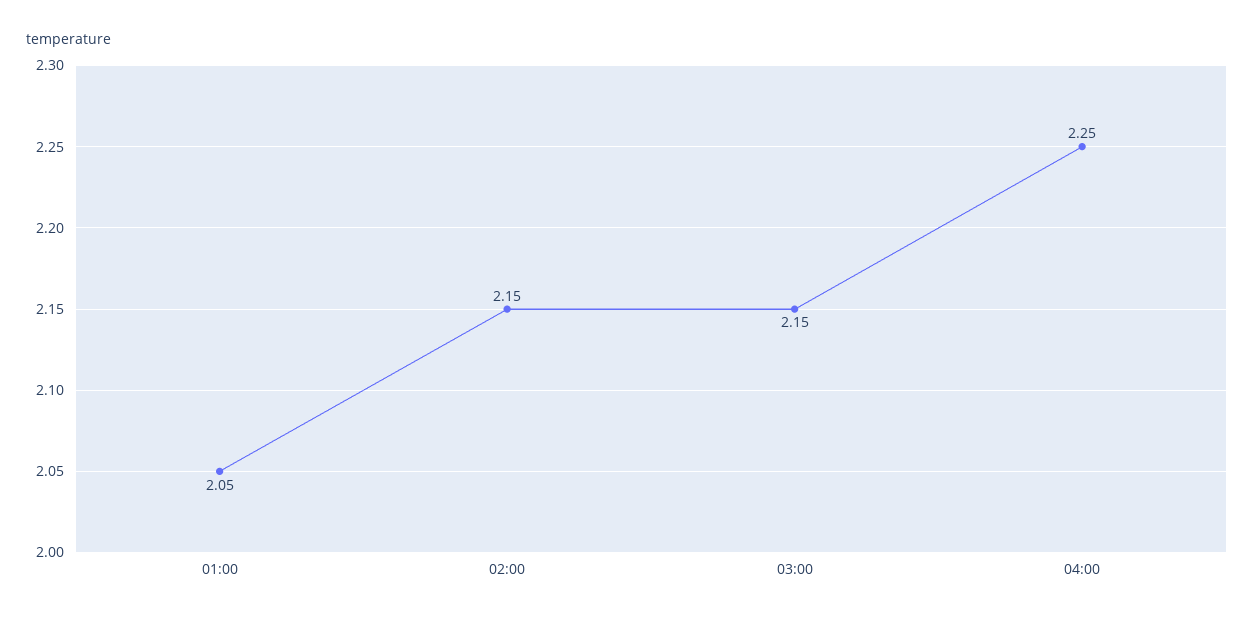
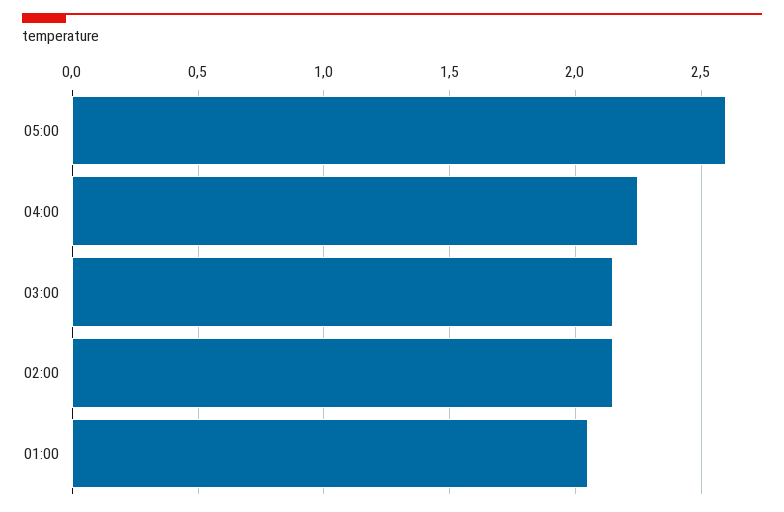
05:00: none -> 2.6

